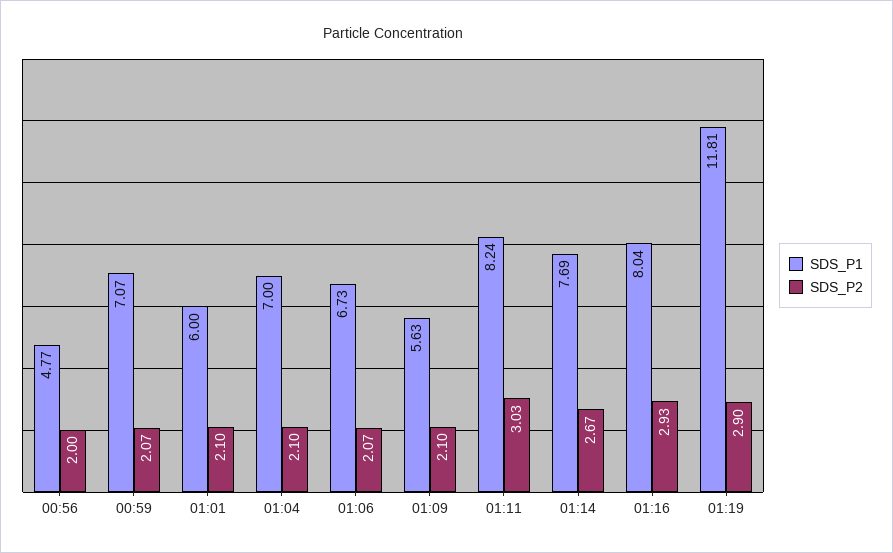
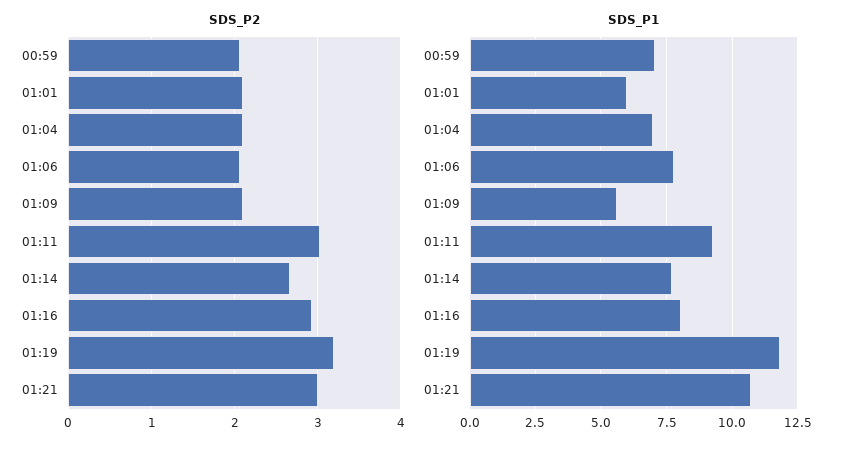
SDS_P1, 00:56: 4.77 -> none
SDS_P2, 00:56: 2 -> none
SDS_P1, 01:06: 6.73 -> 7.75
SDS_P1, 01:11: 8.24 -> 9.25
SDS_P2, 01:19: 2.9 -> 3.2
SDS_P2, 01:21: none -> 3
SDS_P1, 01:21: none -> 10.75

